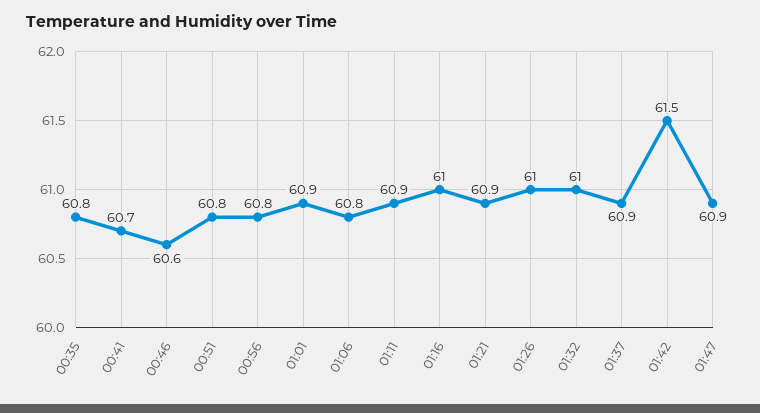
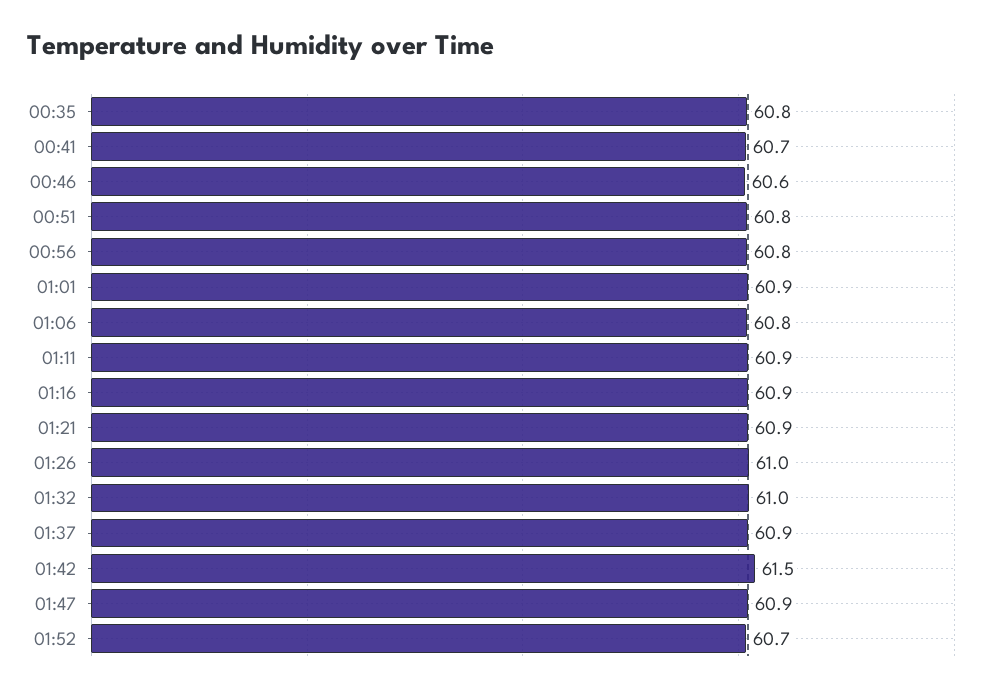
01:16: 61 -> 60.9
01:52: none -> 60.7

